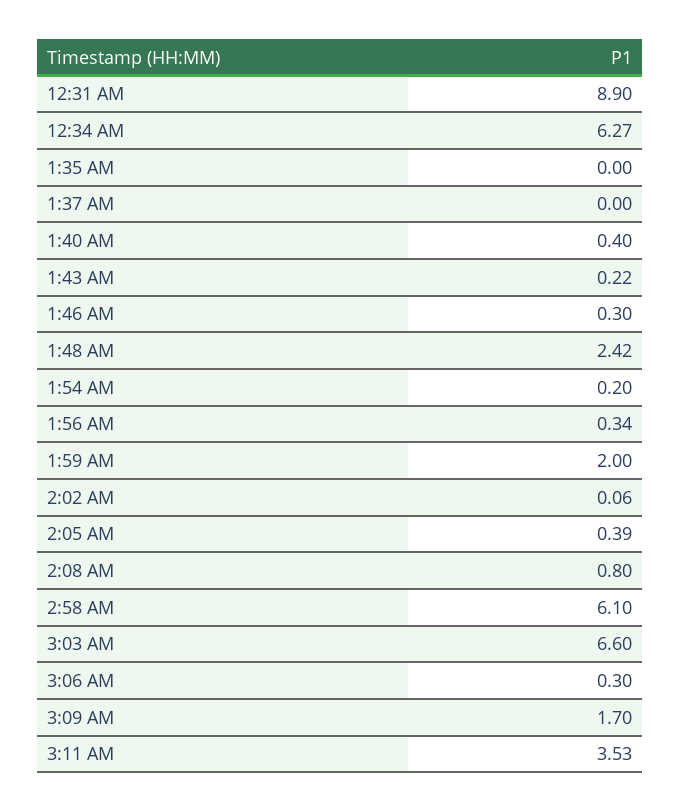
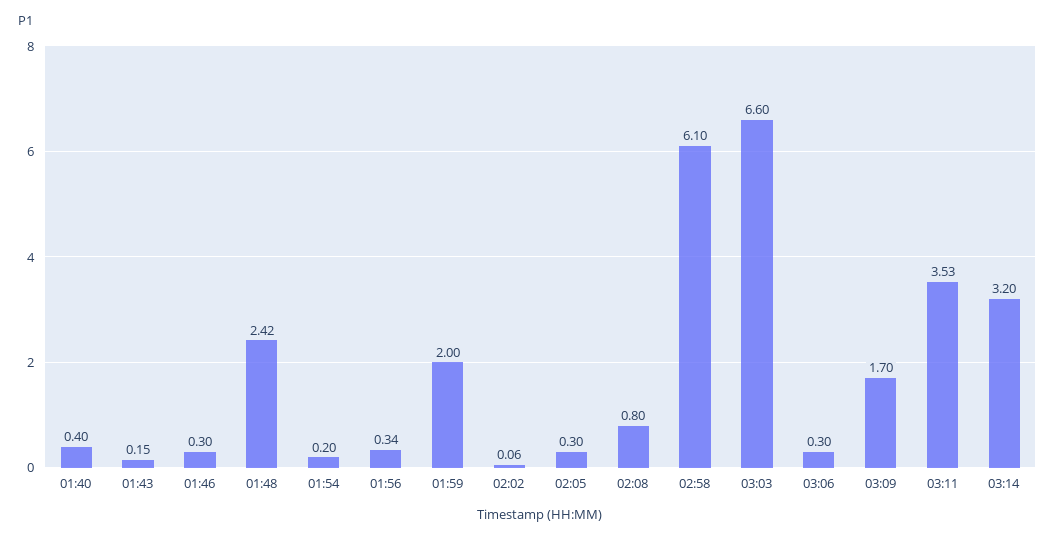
12:31 AM: 8.9 -> none
12:34 AM: 6.27 -> none
1:35 AM: 0 -> none
1:37 AM: 0 -> none
1:43 AM: 0.22 -> 0.15
2:05 AM: 0.39 -> 0.3
03:14: none -> 3.2

